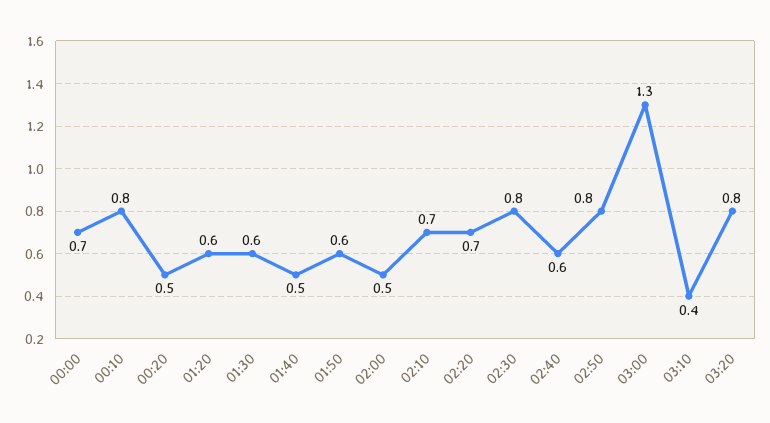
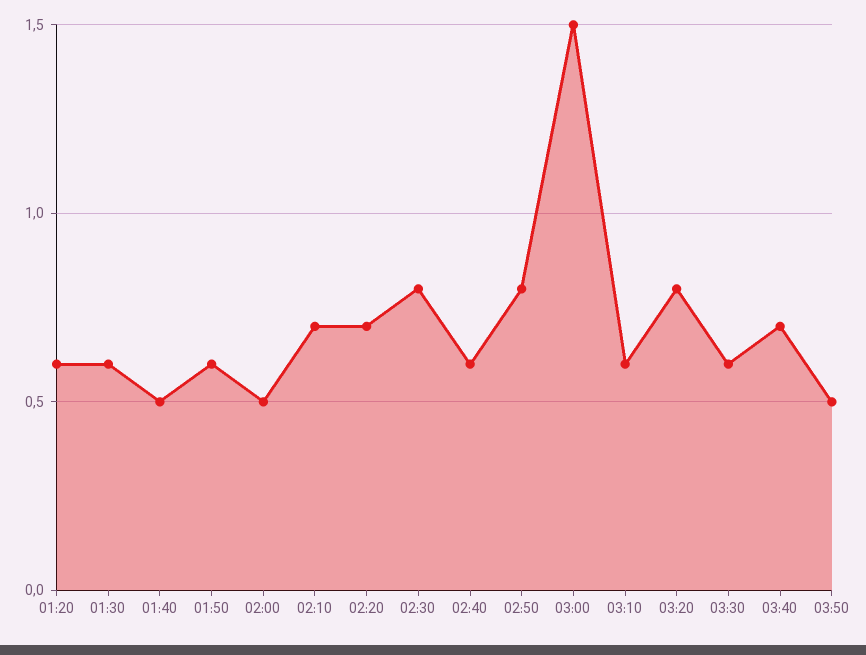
00:00: 0.7 -> none
00:10: 0.8 -> none
00:20: 0.5 -> none
03:00: 1.3 -> 1.5
03:10: 0.4 -> 0.6
03:30: none -> 0.6
03:40: none -> 0.7
03:50: none -> 0.5

